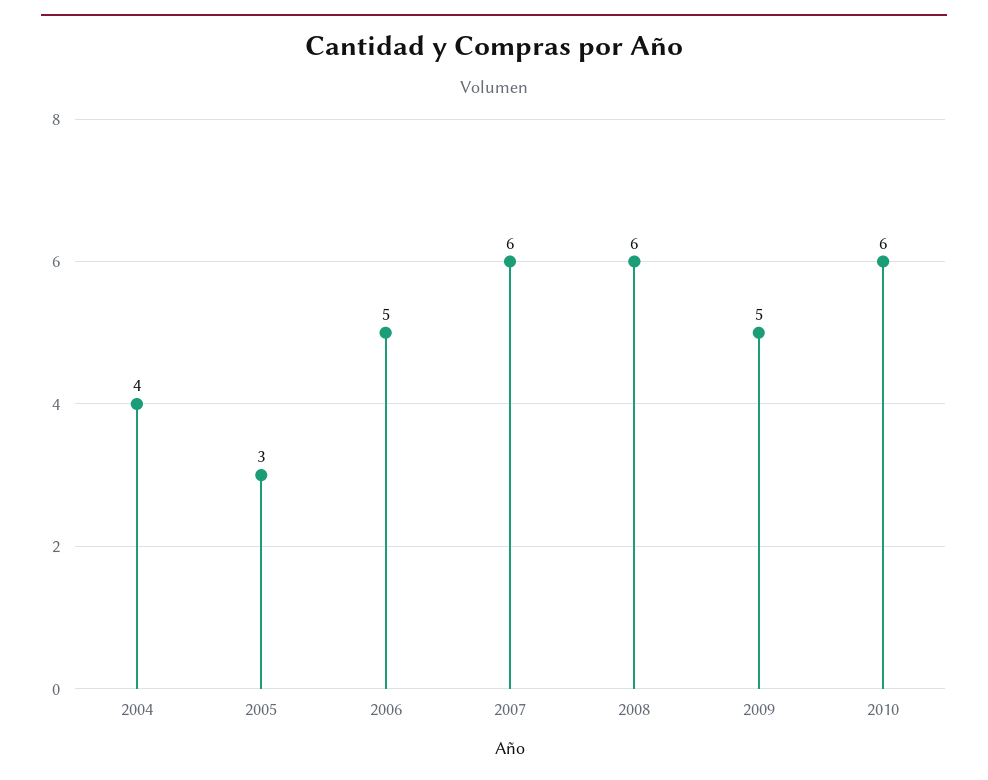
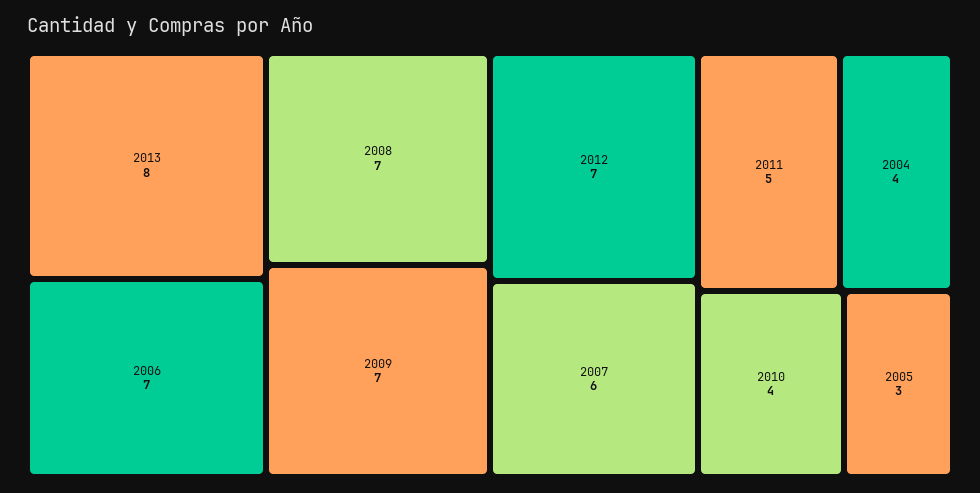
2006: 5 -> 7
2008: 6 -> 7
2009: 5 -> 7
2010: 6 -> 4
2013: none -> 8
2012: none -> 7
2011: none -> 5

